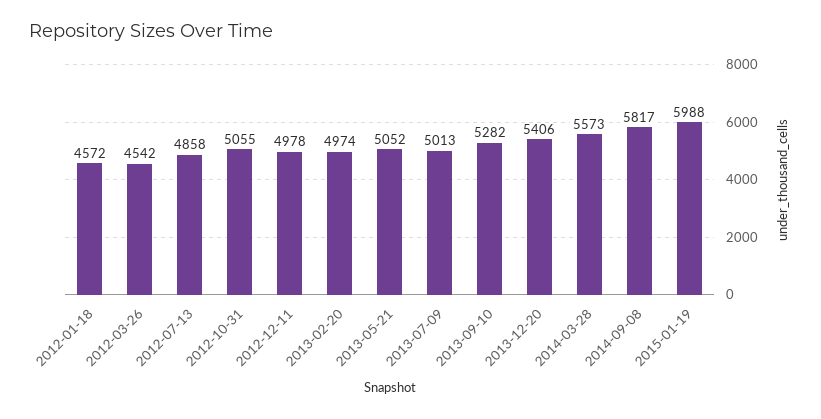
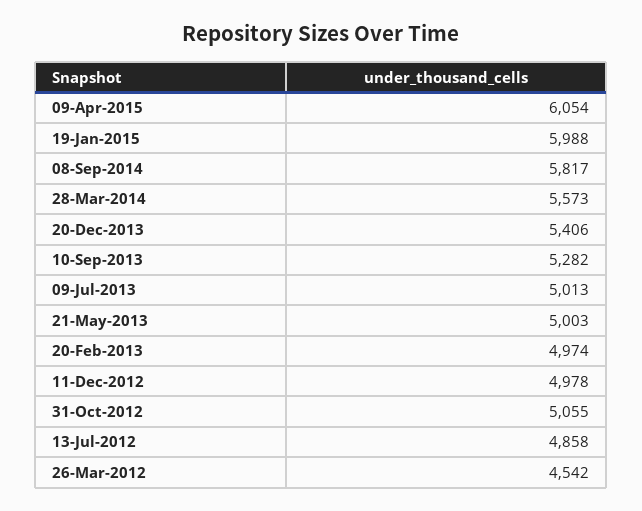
2012-01-18: 4572 -> none
2013-05-21: 5052 -> 5003
09-Apr-2015: none -> 6054

